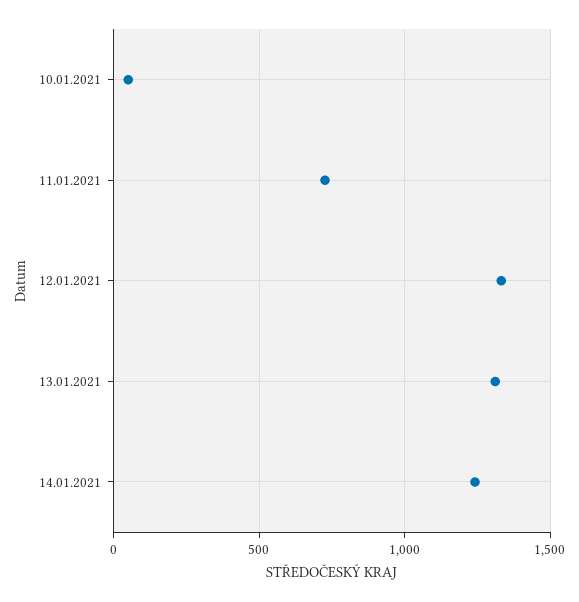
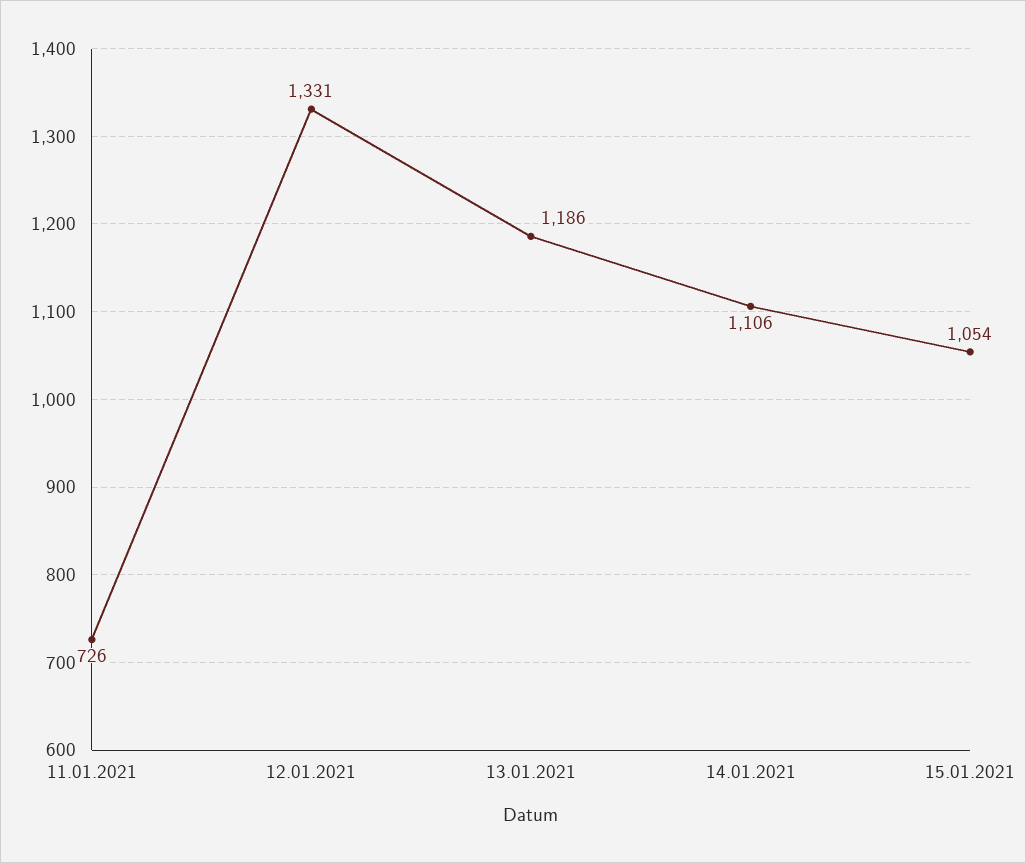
10.01.2021: 50 -> none
13.01.2021: 1300 -> 1186
14.01.2021: 1250 -> 1106
15.01.2021: none -> 1054

